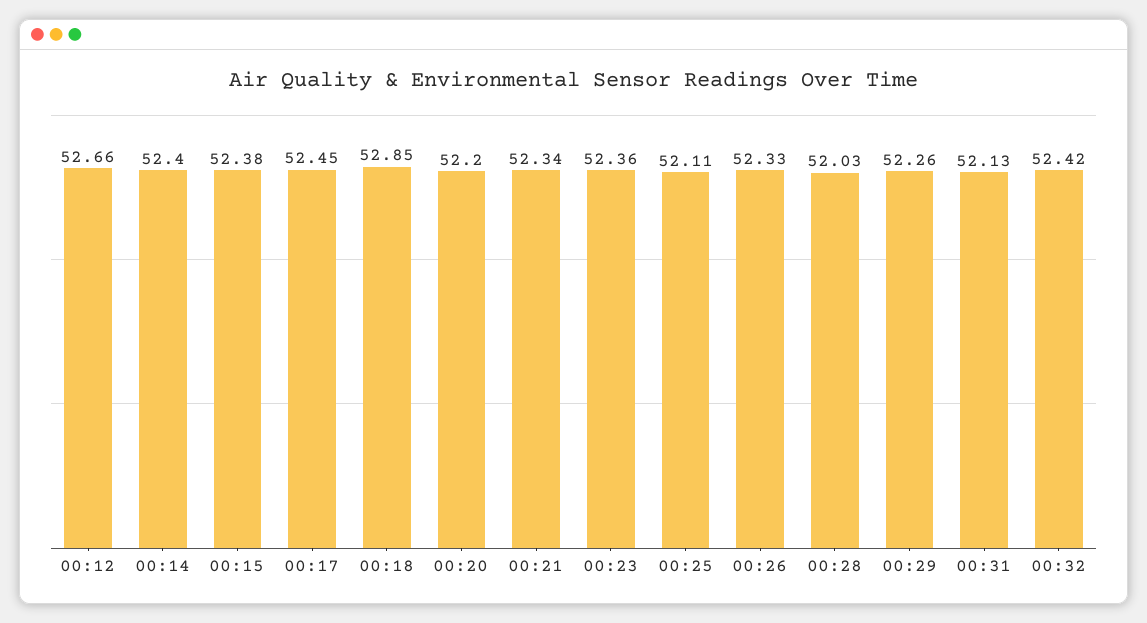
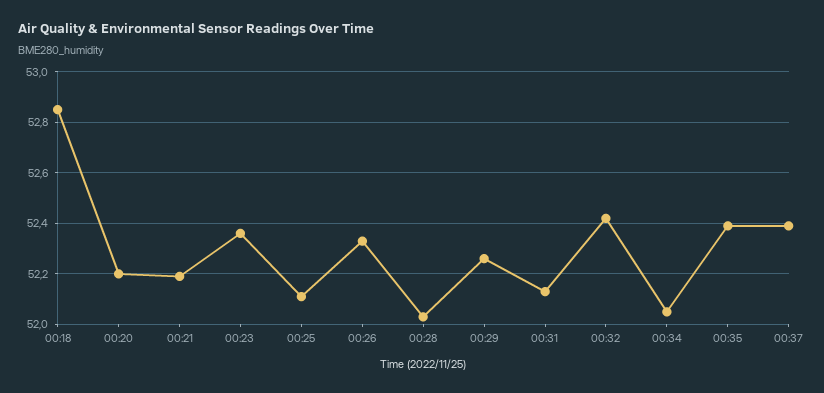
00:12: 52.66 -> none
00:14: 52.4 -> none
00:15: 52.38 -> none
00:17: 52.45 -> none
00:21: 52.34 -> 52.2
00:34: none -> 52.05
00:35: none -> 52.4
00:37: none -> 52.4

